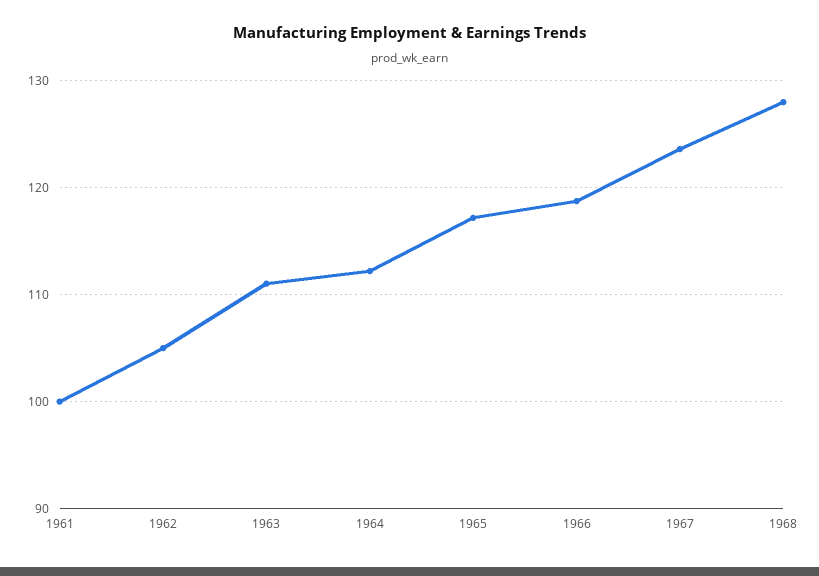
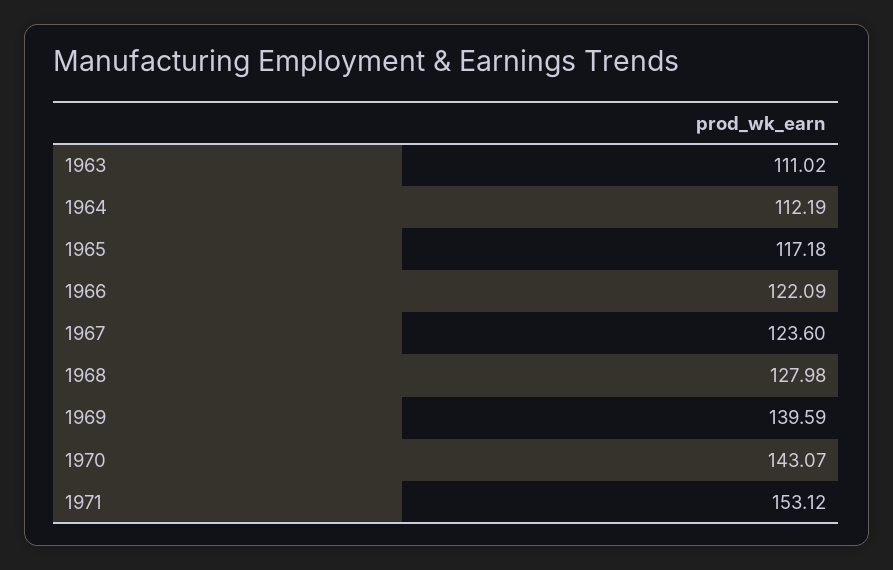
1961: 100 -> none
1962: 105 -> none
1966: 119 -> 122.09
1969: none -> 139.59
1970: none -> 143.07
1971: none -> 153.12

